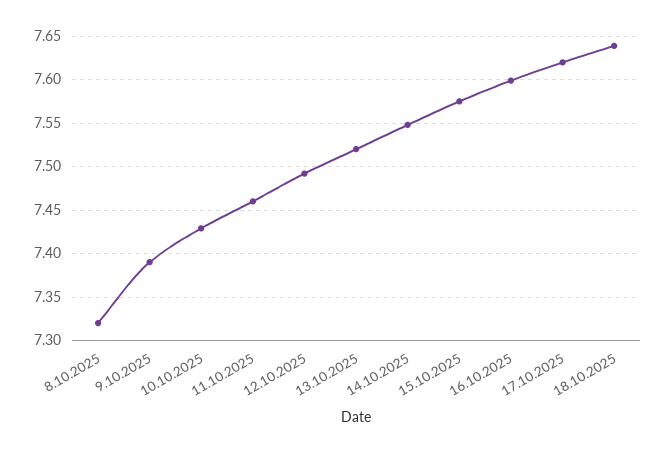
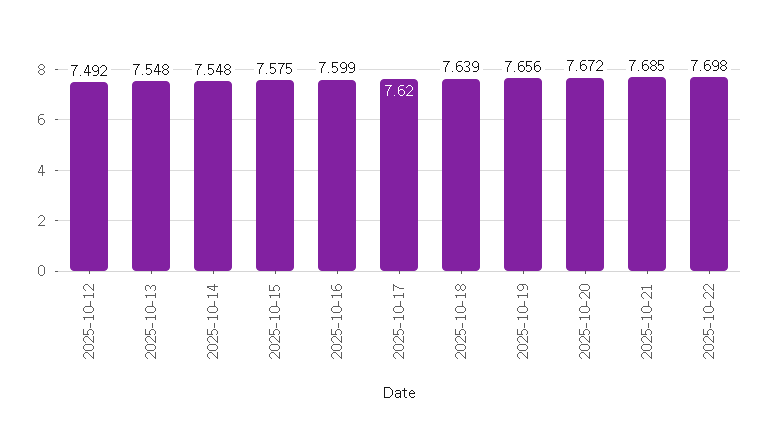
8.10.2025: 7.32 -> none
9.10.2025: 7.39 -> none
10.10.2025: 7.43 -> none
11.10.2025: 7.46 -> none
13.10.2025: 7.52 -> 7.548
2025-10-19: none -> 7.656
2025-10-20: none -> 7.672
2025-10-21: none -> 7.685
2025-10-22: none -> 7.698

